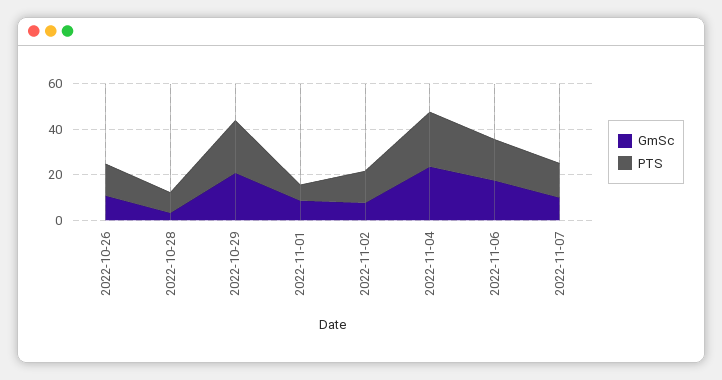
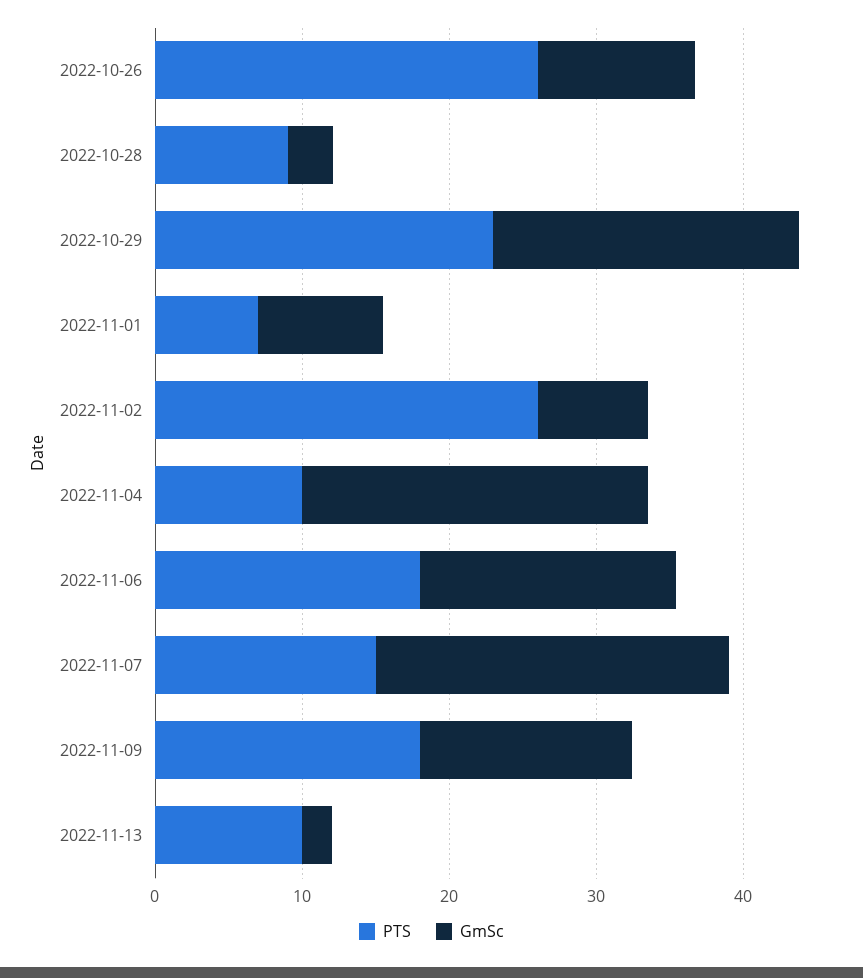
PTS, 2022-10-26: 15 -> 26
PTS, 2022-11-02: 15 -> 26
PTS, 2022-11-04: 25 -> 10
GmSc, 2022-11-07: 10 -> 24
PTS, 2022-11-09: none -> 18
GmSc, 2022-11-09: none -> 14
PTS, 2022-11-13: none -> 10
GmSc, 2022-11-13: none -> 2

